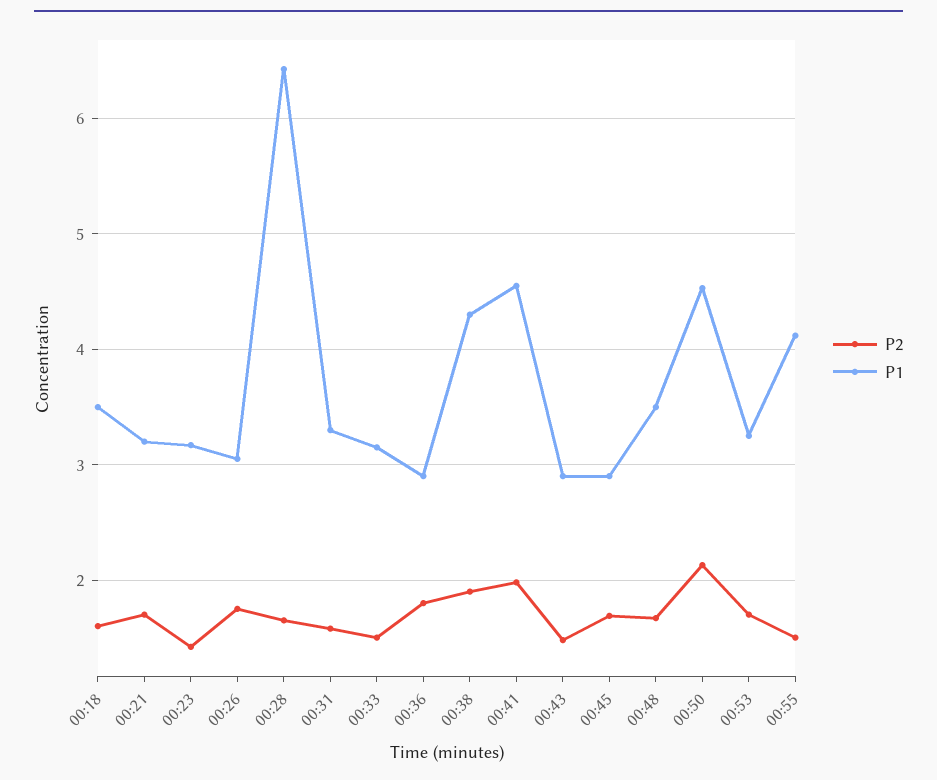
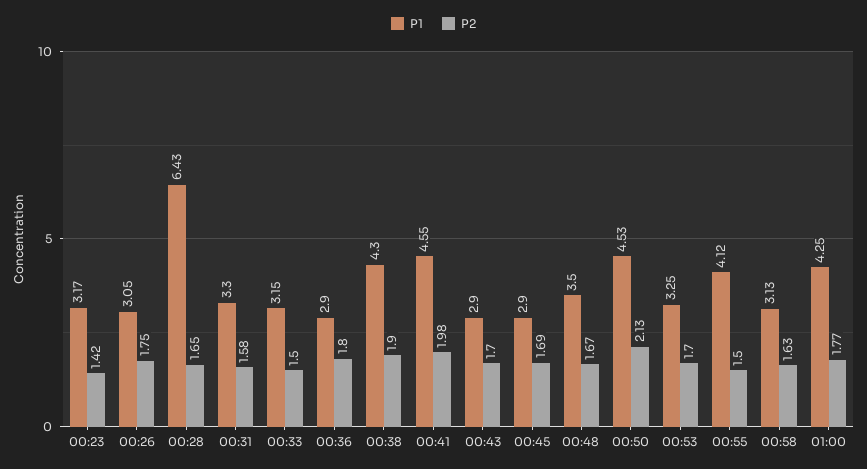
P2, 00:18: 1.6 -> none
P1, 00:18: 3.5 -> none
P2, 00:21: 1.7 -> none
P1, 00:21: 3.2 -> none
P2, 00:43: 1.5 -> 1.7
P1, 00:58: none -> 3.13
P2, 00:58: none -> 1.63
P1, 01:00: none -> 4.25
P2, 01:00: none -> 1.77

